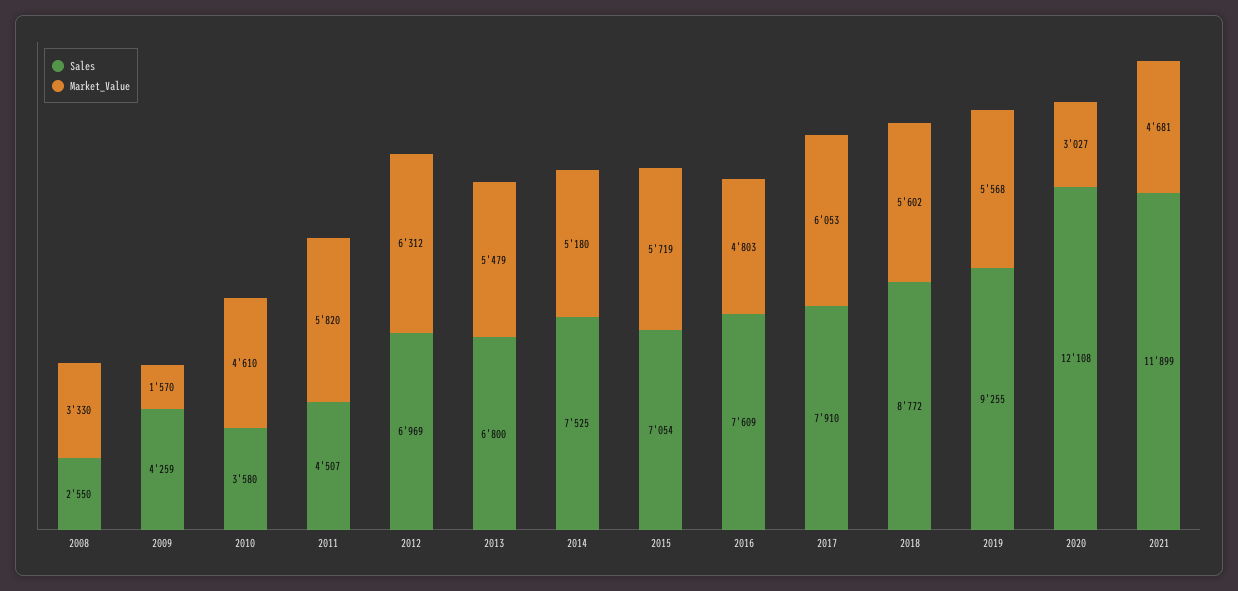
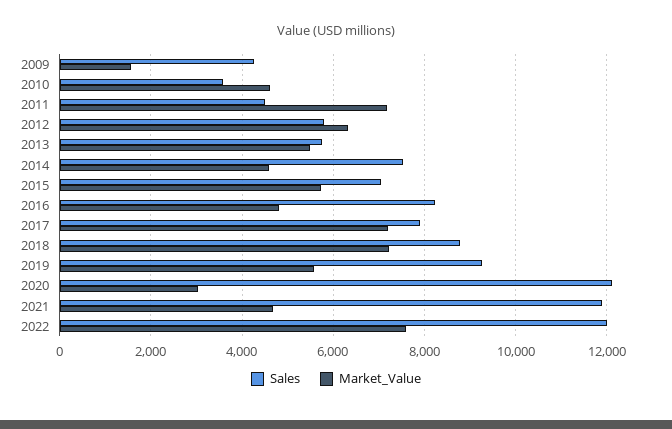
Sales, 2008: 2550 -> none
Market_Value, 2008: 3330 -> none
Market_Value, 2011: 5820 -> 7200
Sales, 2012: 6969 -> 5800
Sales, 2013: 6800 -> 5800
Market_Value, 2014: 5180 -> 4600
Sales, 2016: 7609 -> 8200
Market_Value, 2017: 6053 -> 7200
Market_Value, 2018: 5602 -> 7200
Sales, 2022: none -> 12000
Market_Value, 2022: none -> 7600

